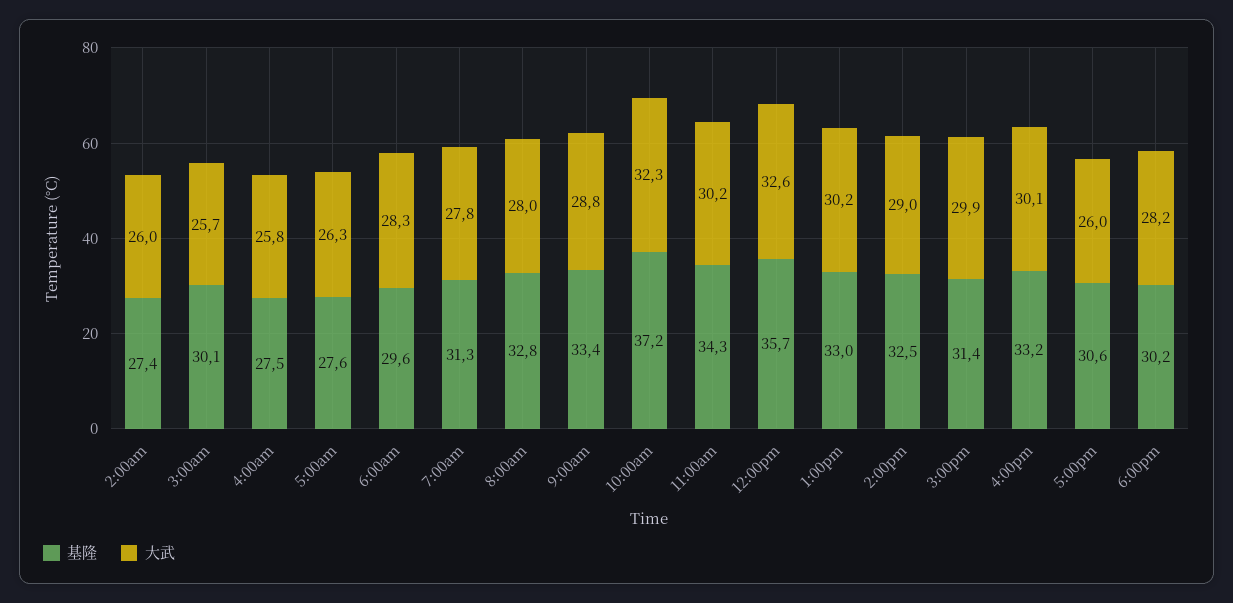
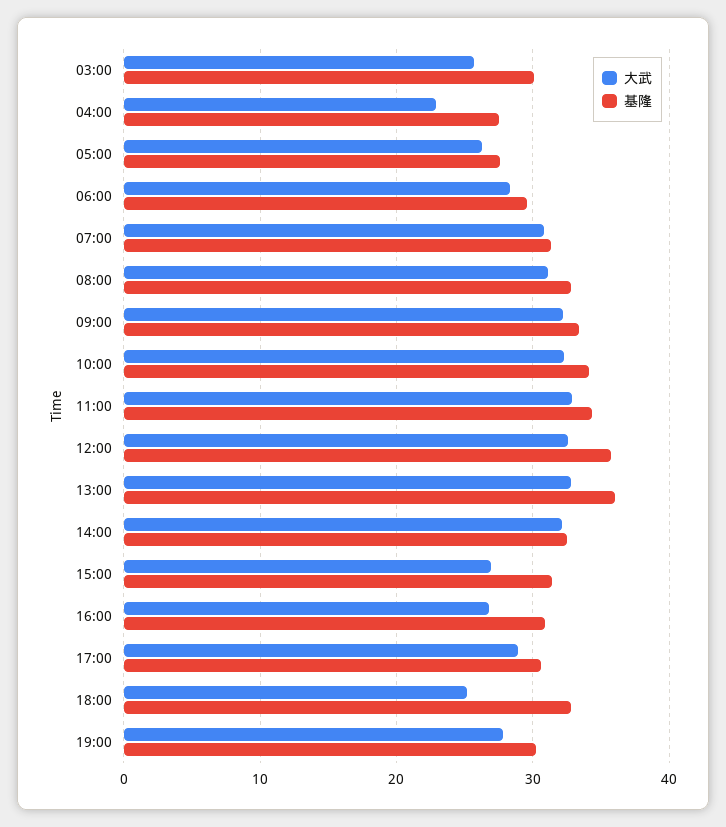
基隆, 2:00am: 27.4 -> none
大武, 2:00am: 26 -> none
大武, 4:00am: 25.8 -> 23
大武, 7:00am: 27.8 -> 31
大武, 8:00am: 28 -> 31
大武, 9:00am: 28.8 -> 32
基隆, 10:00am: 37.2 -> 34
大武, 11:00am: 30.2 -> 33
基隆, 1:00pm: 33 -> 36
大武, 1:00pm: 30.2 -> 33
大武, 2:00pm: 29 -> 32
大武, 3:00pm: 29.9 -> 27
基隆, 4:00pm: 33.2 -> 31
大武, 4:00pm: 30.1 -> 27
大武, 5:00pm: 26 -> 29
基隆, 6:00pm: 30.2 -> 33
大武, 6:00pm: 28.2 -> 25
大武, 19:00: none -> 28
基隆, 19:00: none -> 30

